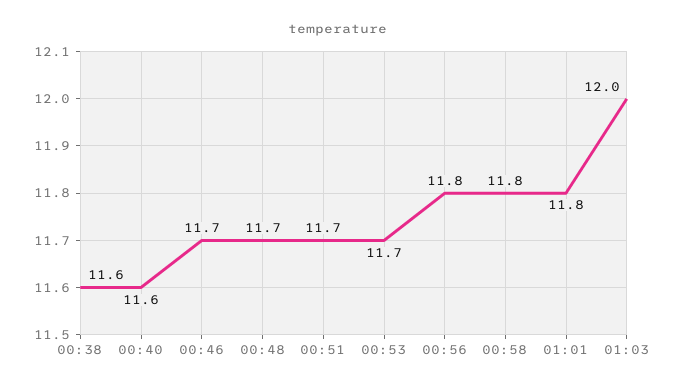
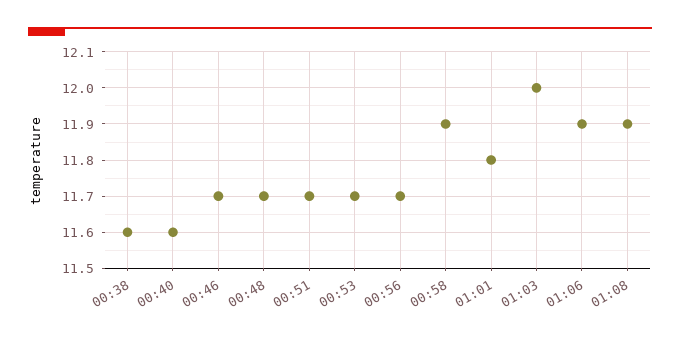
00:56: 11.8 -> 11.7
00:58: 11.8 -> 11.9
01:06: none -> 11.9
01:08: none -> 11.9

